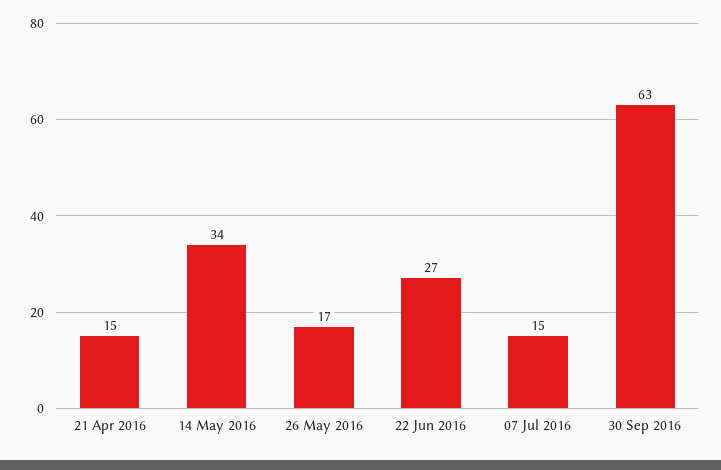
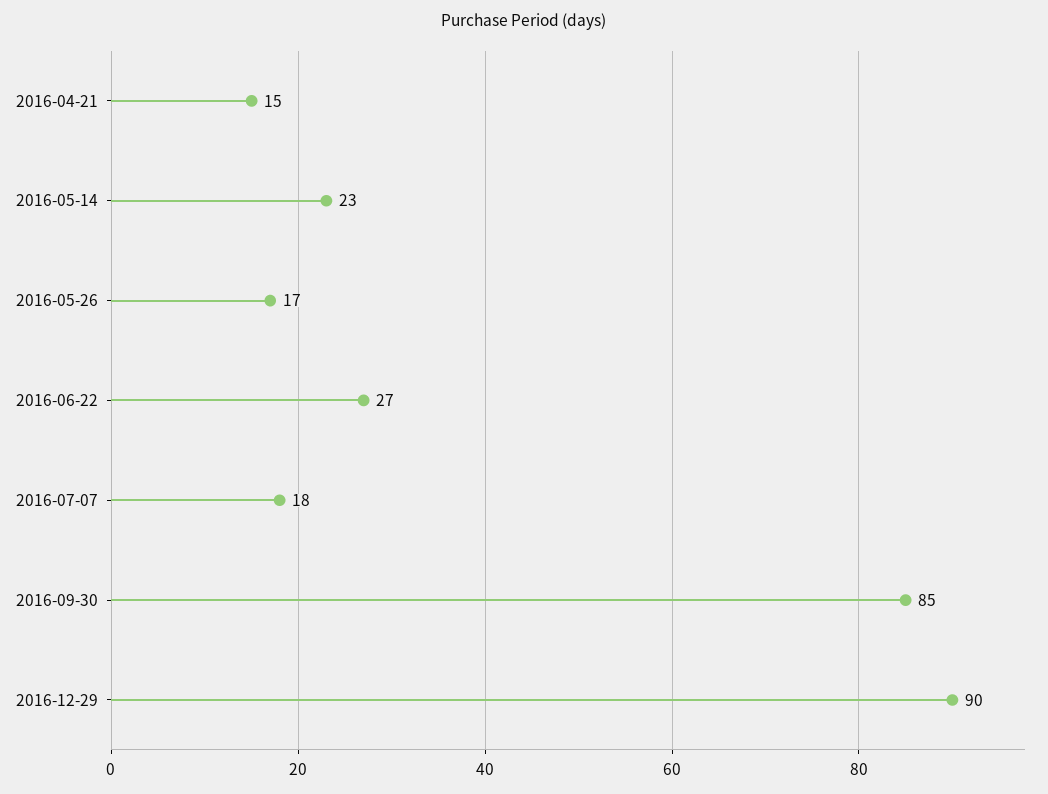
14 May 2016: 34 -> 23
07 Jul 2016: 15 -> 18
30 Sep 2016: 63 -> 85
2016-12-29: none -> 90

